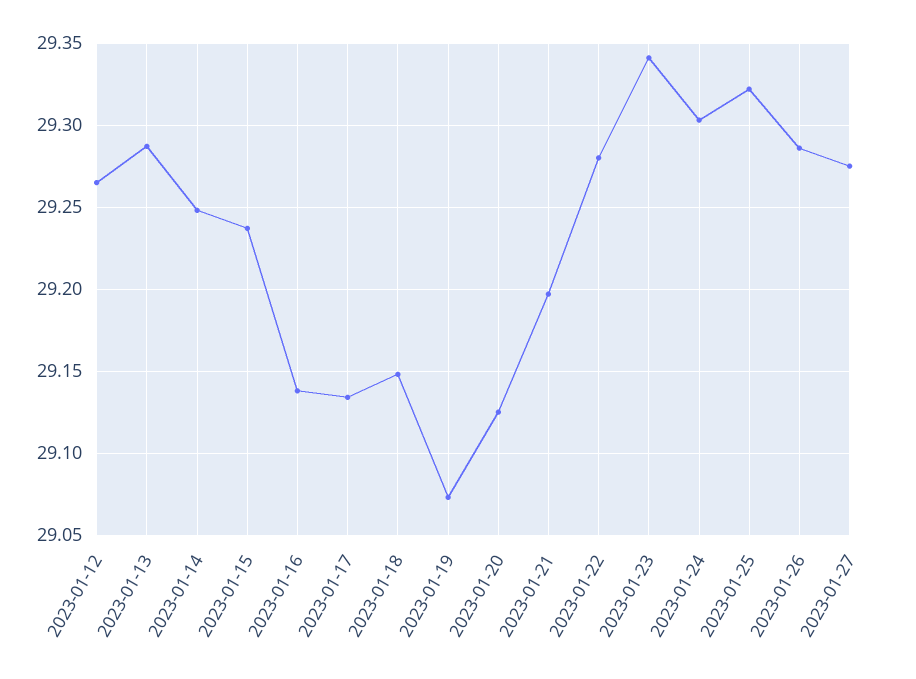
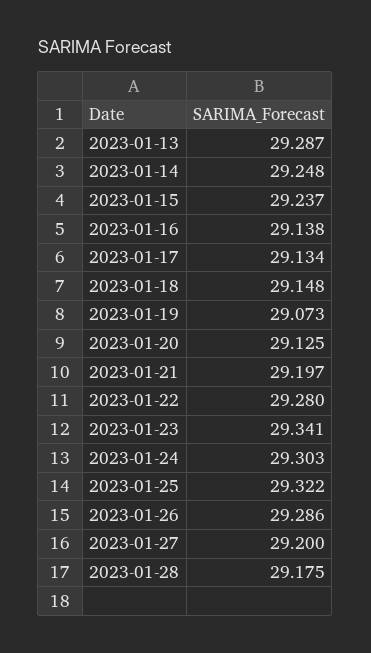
2023-01-12: 29.265 -> none
2023-01-27: 29.275 -> 29.2
2023-01-28: none -> 29.175

